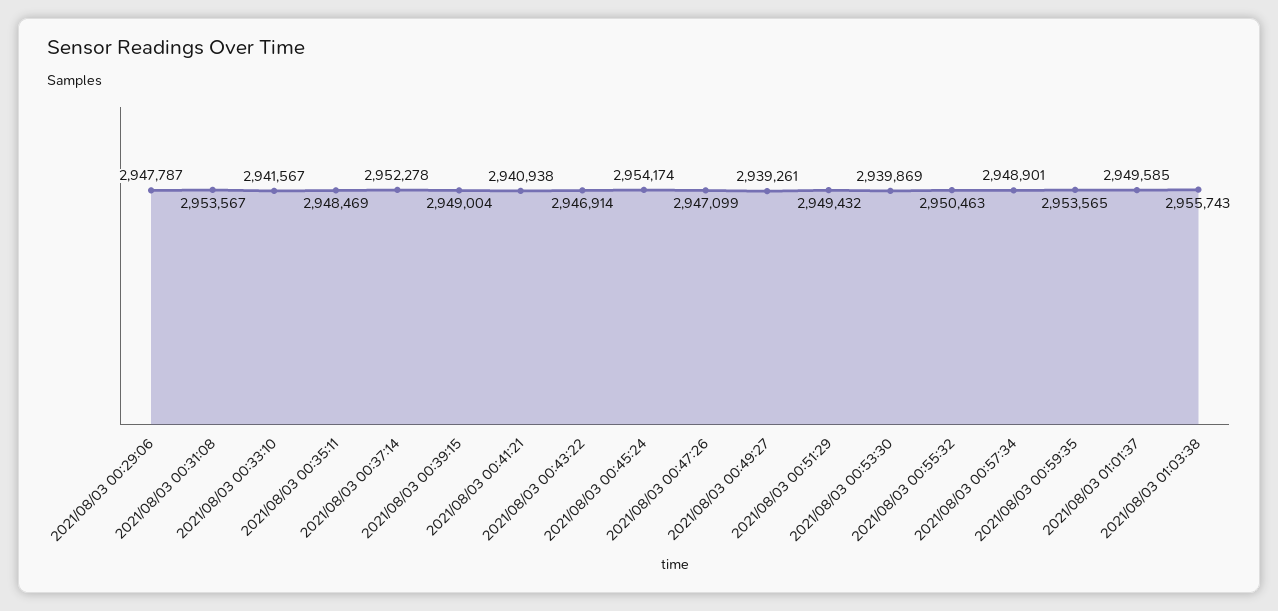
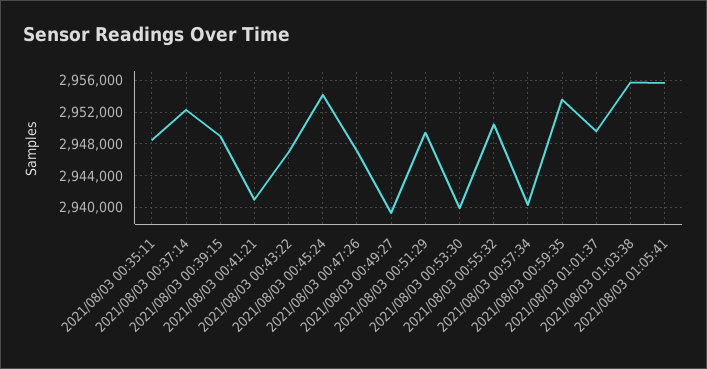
2021/08/03 00:29:06: 2947787 -> none
2021/08/03 00:31:08: 2953567 -> none
2021/08/03 00:33:10: 2941567 -> none
2021/08/03 00:57:34: 2948901 -> 2940000
2021/08/03 01:05:41: none -> 2956000

